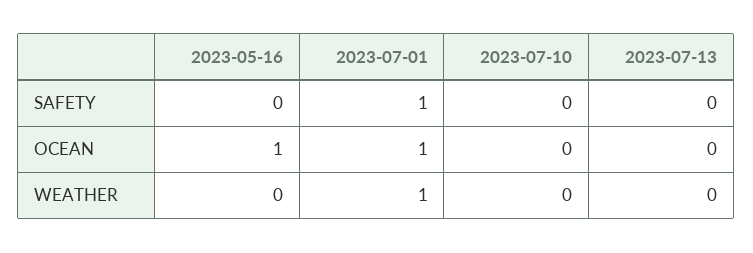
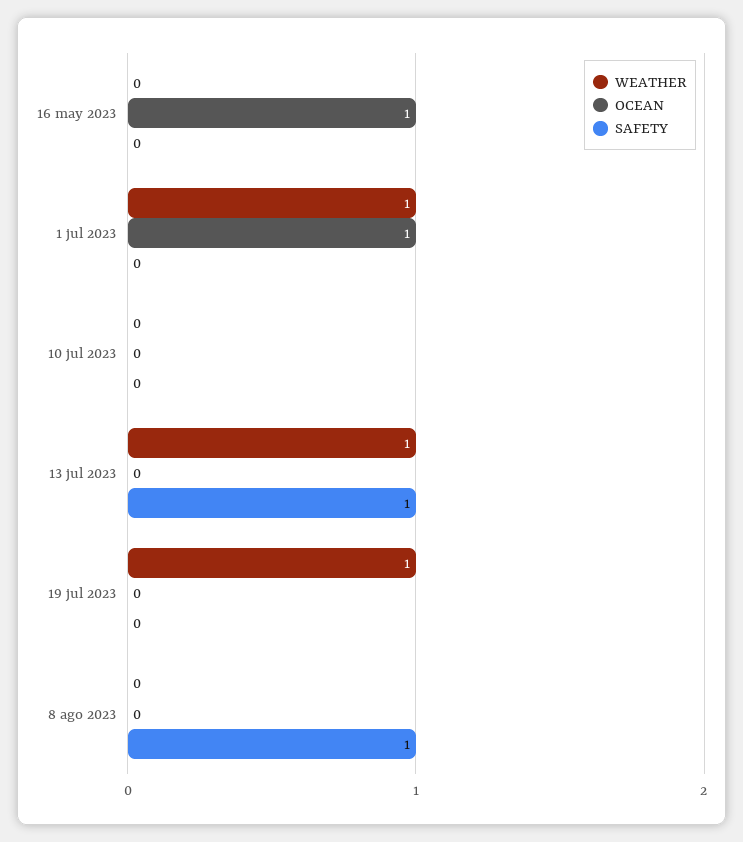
SAFETY, 2023-07-01: 1 -> 0
SAFETY, 2023-07-13: 0 -> 1
WEATHER, 2023-07-13: 0 -> 1
WEATHER, 19 jul 2023: none -> 1
OCEAN, 19 jul 2023: none -> 0
SAFETY, 19 jul 2023: none -> 0
WEATHER, 8 ago 2023: none -> 0
OCEAN, 8 ago 2023: none -> 0
SAFETY, 8 ago 2023: none -> 1

